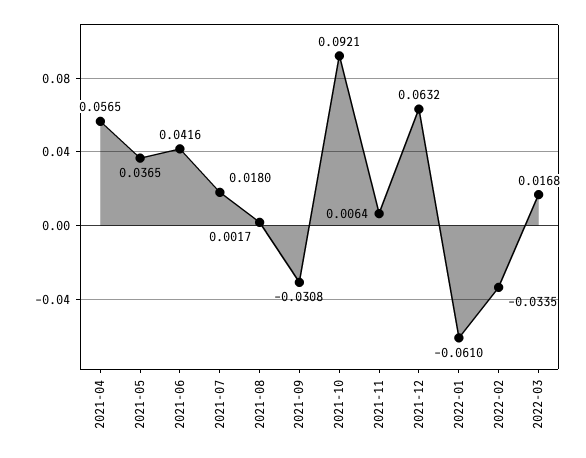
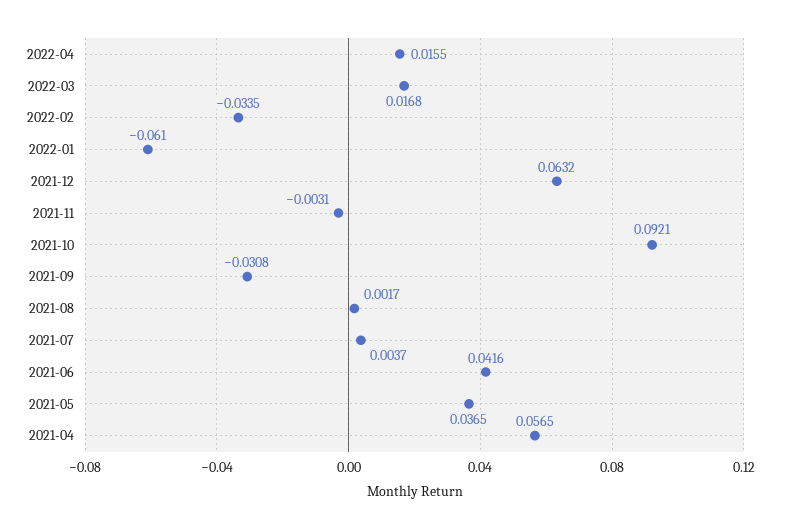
2021-07: 0.018 -> 0.0037
2021-11: 0.0064 -> -0.0031
2022-04: none -> 0.0155

